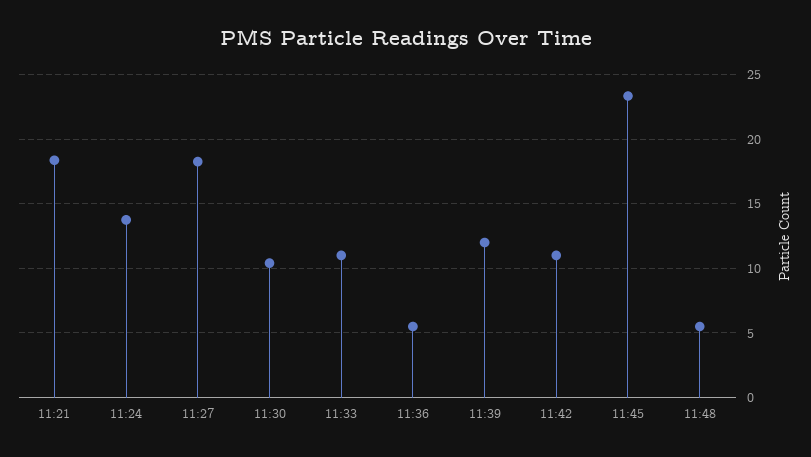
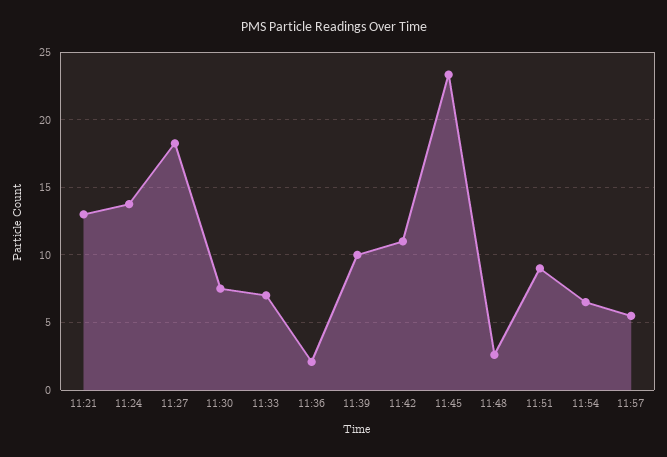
11:21: 18.5 -> 13
11:30: 10.5 -> 7.5
11:33: 11 -> 7
11:36: 5.5 -> 2
11:39: 12 -> 10
11:48: 5.5 -> 2.5
11:51: none -> 9
11:54: none -> 6.5
11:57: none -> 5.5

